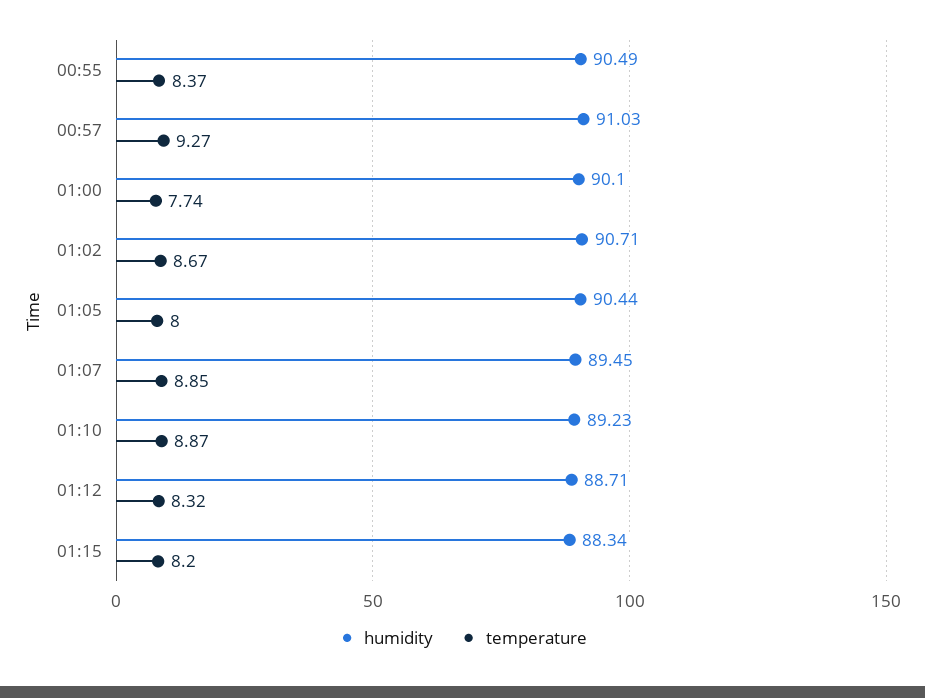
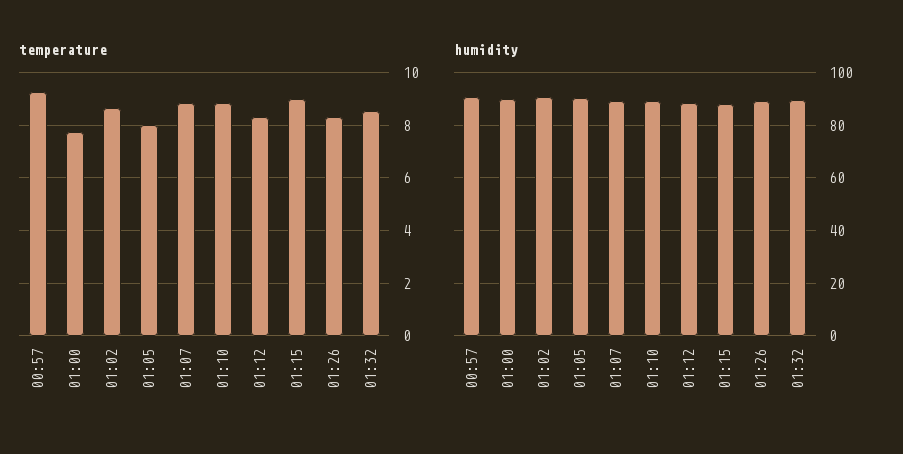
humidity, 00:55: 90.49 -> none
temperature, 00:55: 8.37 -> none
temperature, 01:15: 8.2 -> 9
temperature, 01:26: none -> 8.25
temperature, 01:32: none -> 8.5
humidity, 01:26: none -> 90
humidity, 01:32: none -> 90

